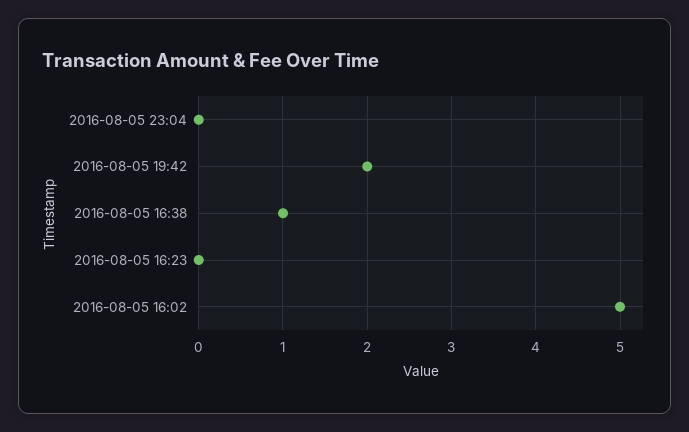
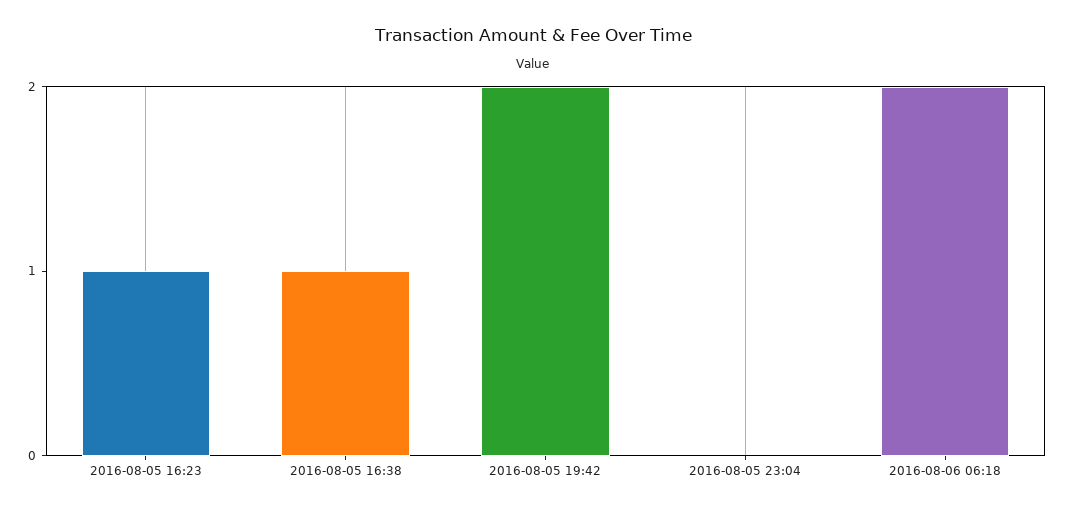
2016-08-05 16:23: 0 -> 1
2016-08-05 16:02: 5 -> none
2016-08-06 06:18: none -> 2

